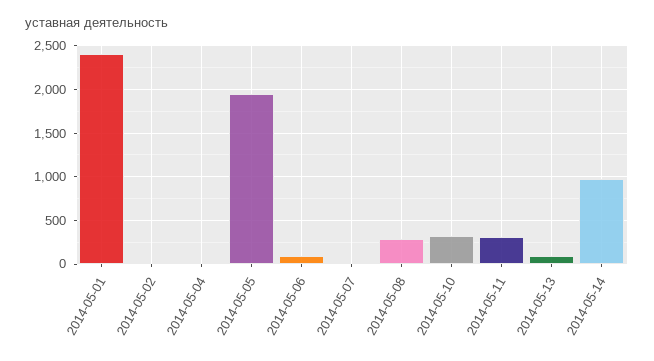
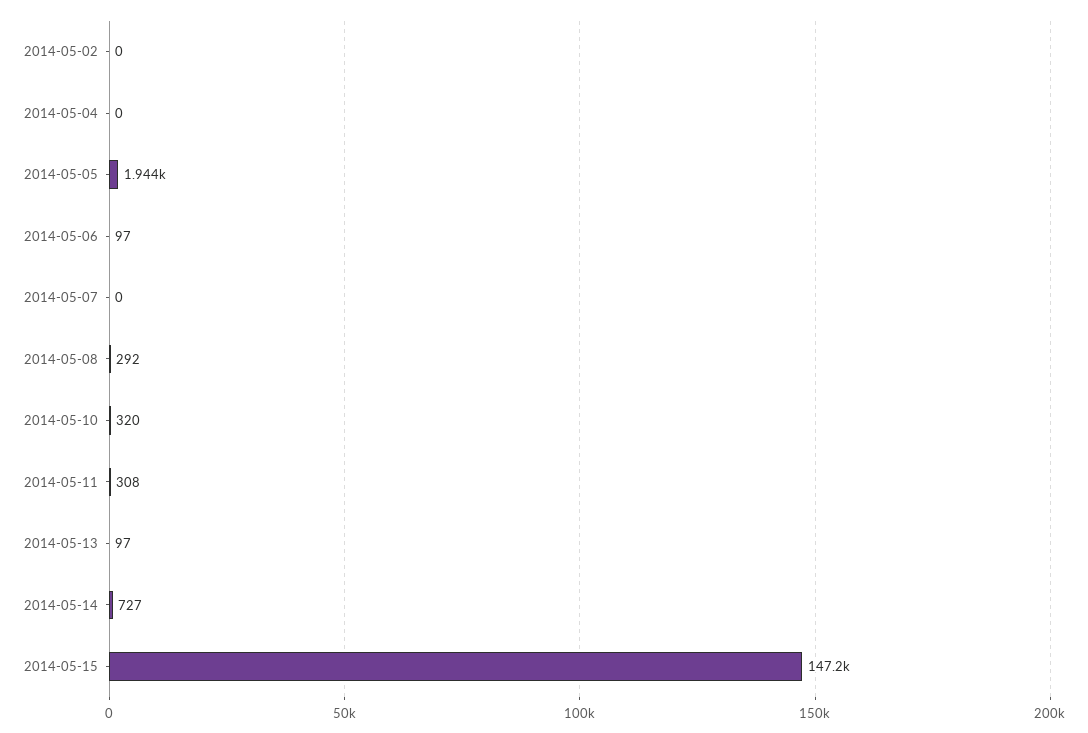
2014-05-01: 2400 -> none
2014-05-14: 1000 -> 727
2014-05-15: none -> 147200

